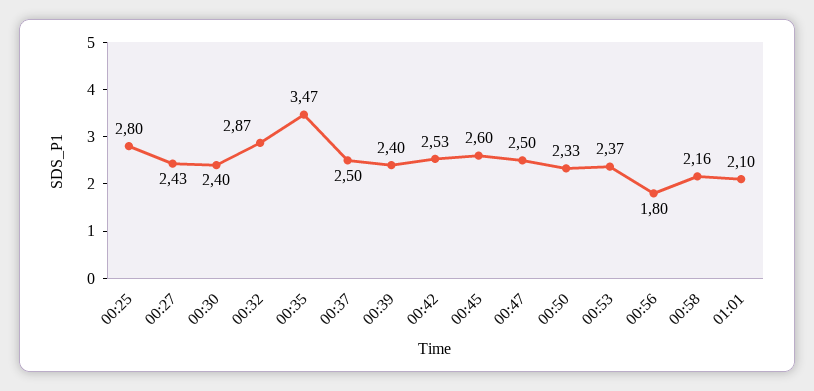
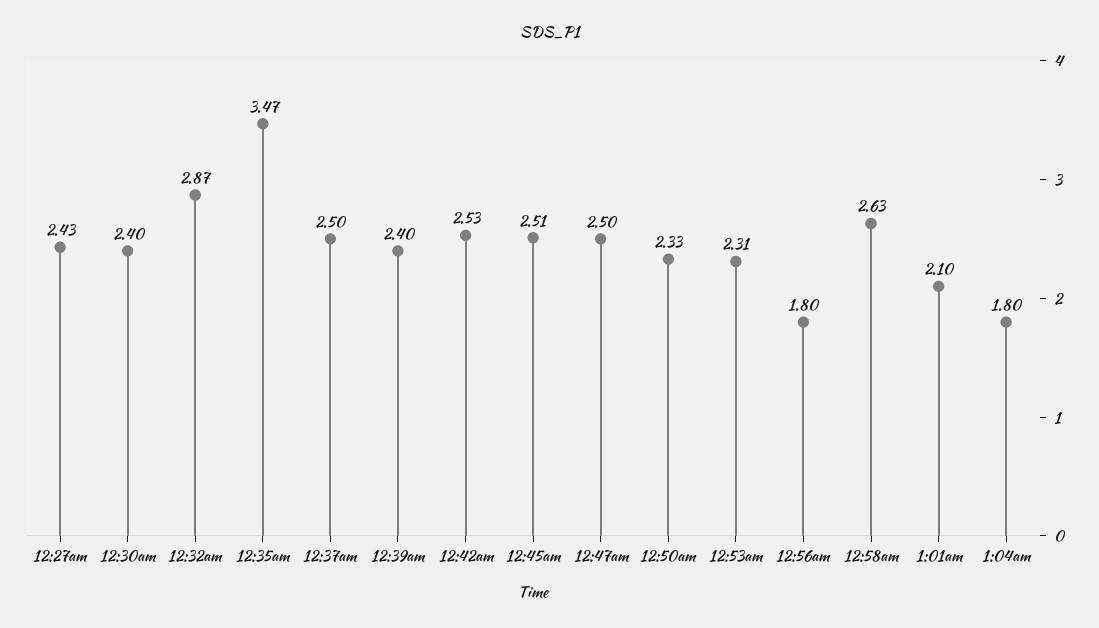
00:25: 2.8 -> none
00:45: 2.6 -> 2.51
00:53: 2.37 -> 2.31
00:58: 2.16 -> 2.63
1:04am: none -> 1.8

